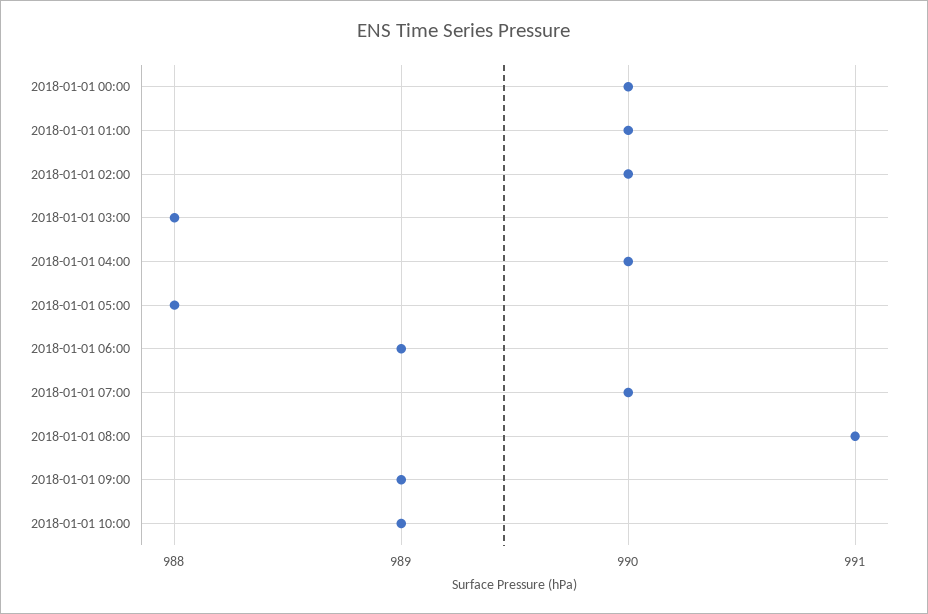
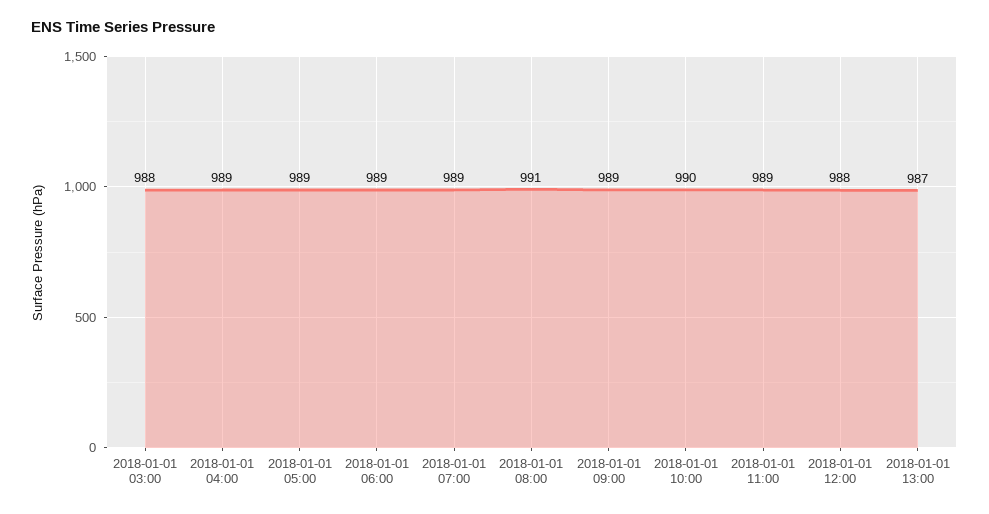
2018-01-01 00:00: 990 -> none
2018-01-01 01:00: 990 -> none
2018-01-01 02:00: 990 -> none
2018-01-01 04:00: 990 -> 989
2018-01-01 05:00: 988 -> 989
2018-01-01 07:00: 990 -> 989
2018-01-01 10:00: 989 -> 990
2018-01-01 11:00: none -> 989
2018-01-01 12:00: none -> 988
2018-01-01 13:00: none -> 987

